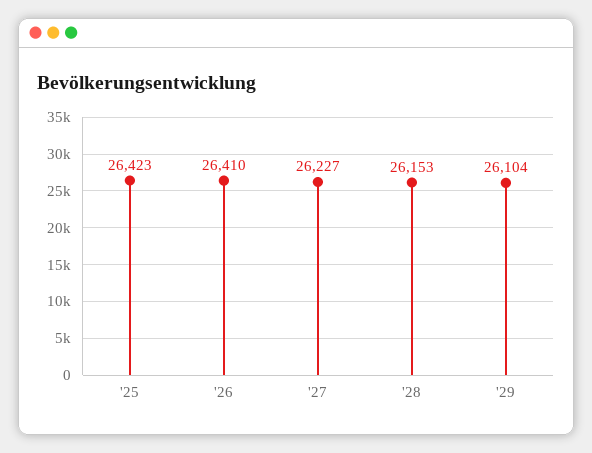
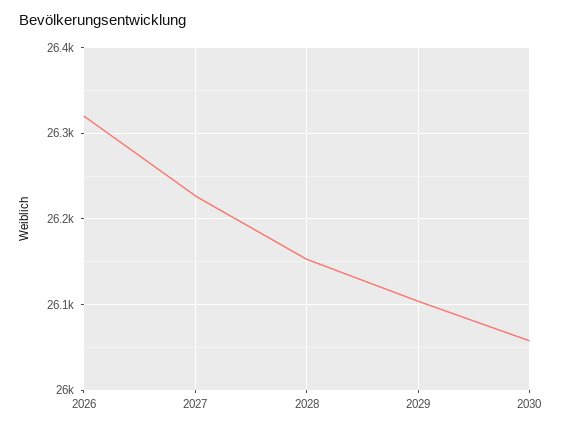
'25: 26423 -> none
'26: 26410 -> 26320
2030: none -> 26060

